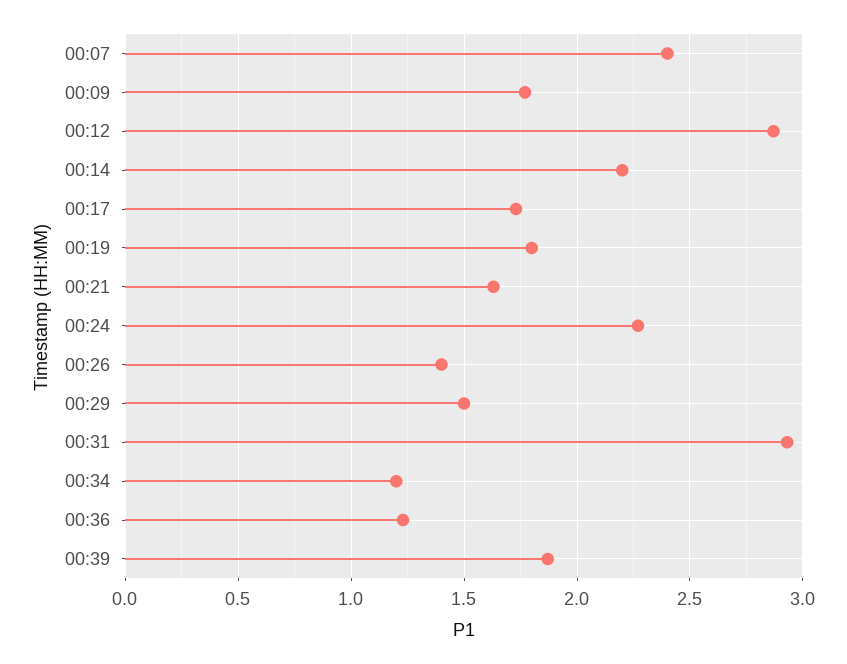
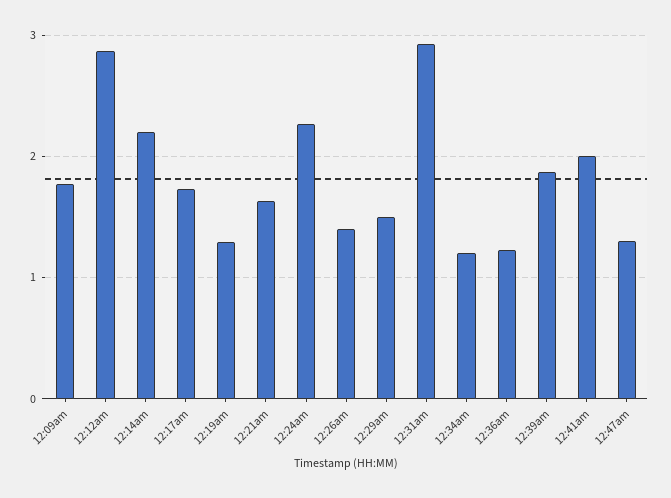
00:07: 2.4 -> none
00:19: 1.8 -> 1.3
12:41am: none -> 2
12:47am: none -> 1.3

